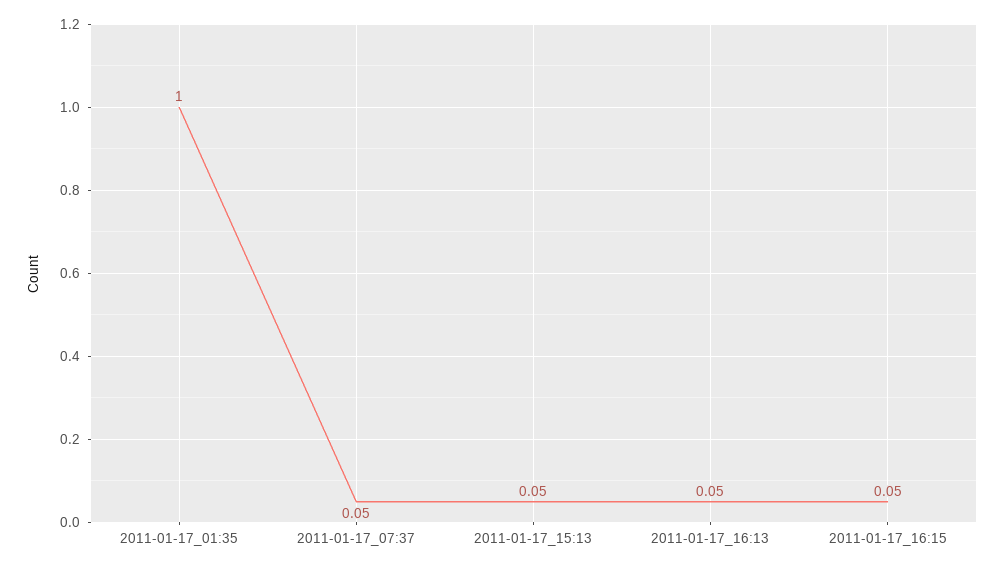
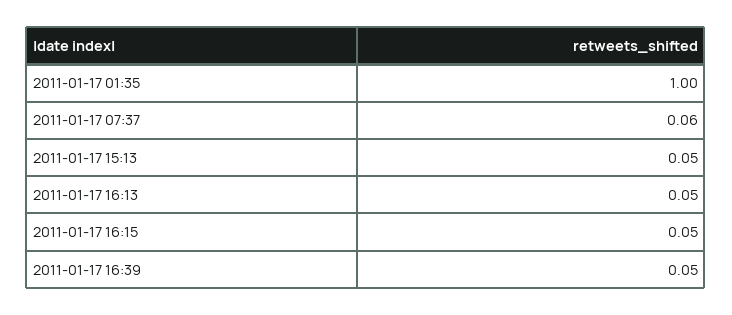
2011-01-17_07:37: 0.05 -> 0.06
2011-01-17 16:39: none -> 0.05

